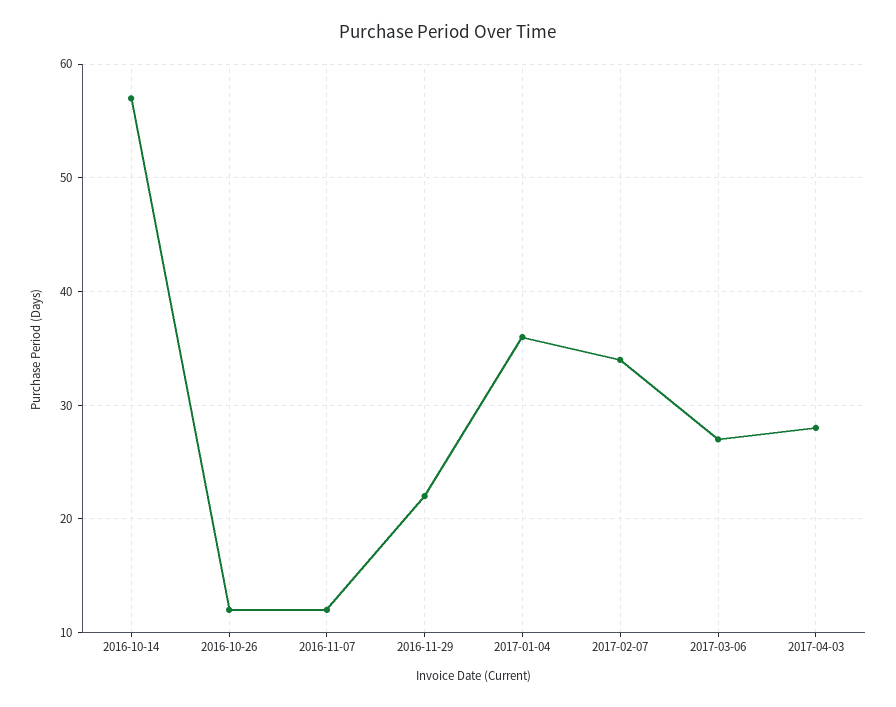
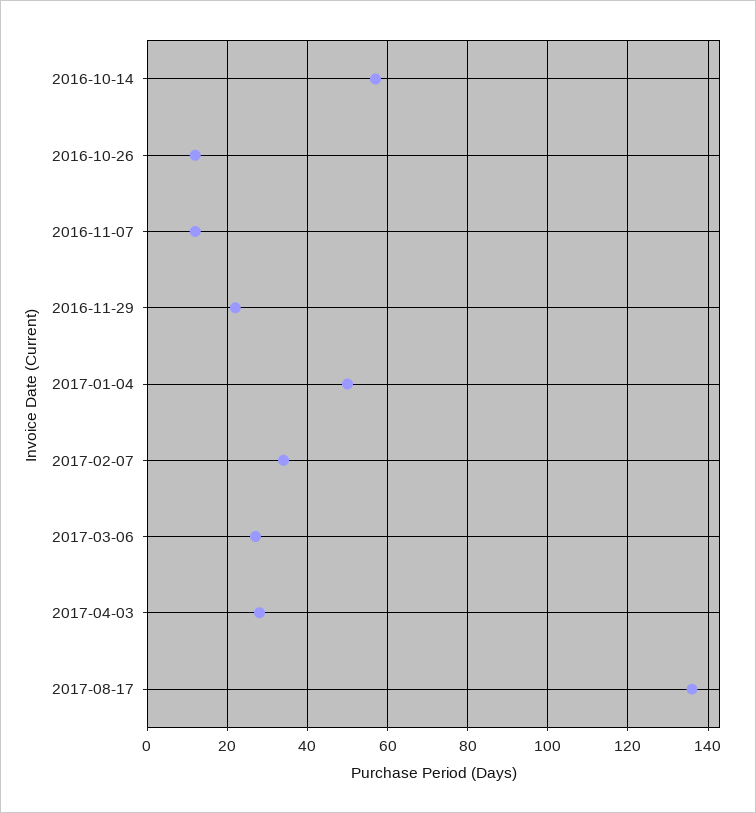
2017-01-04: 36 -> 50
2017-08-17: none -> 135

